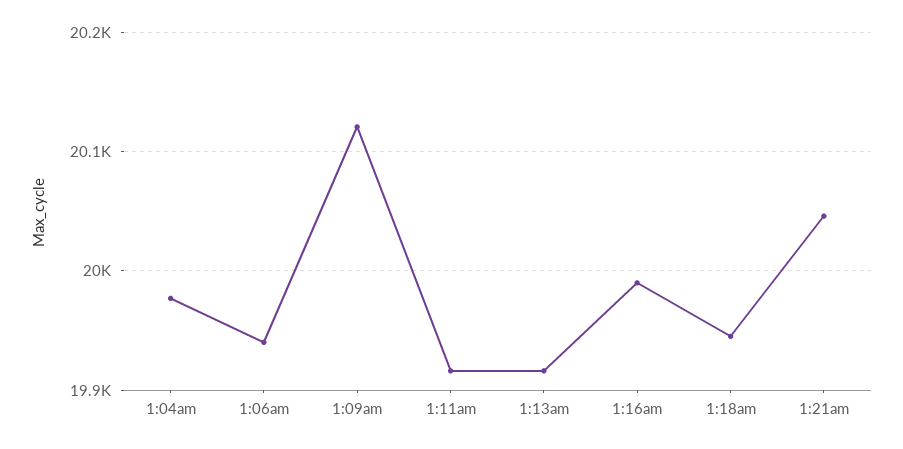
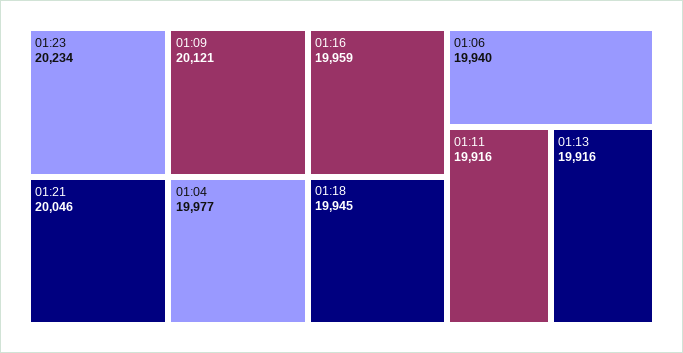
1:16am: 19990 -> 19959
01:23: none -> 20234

